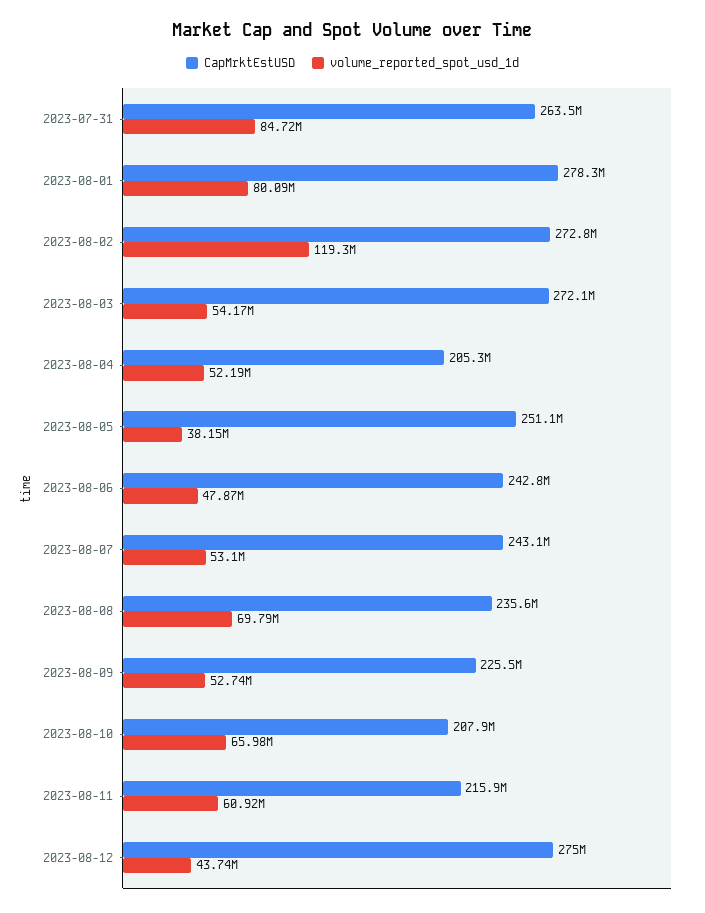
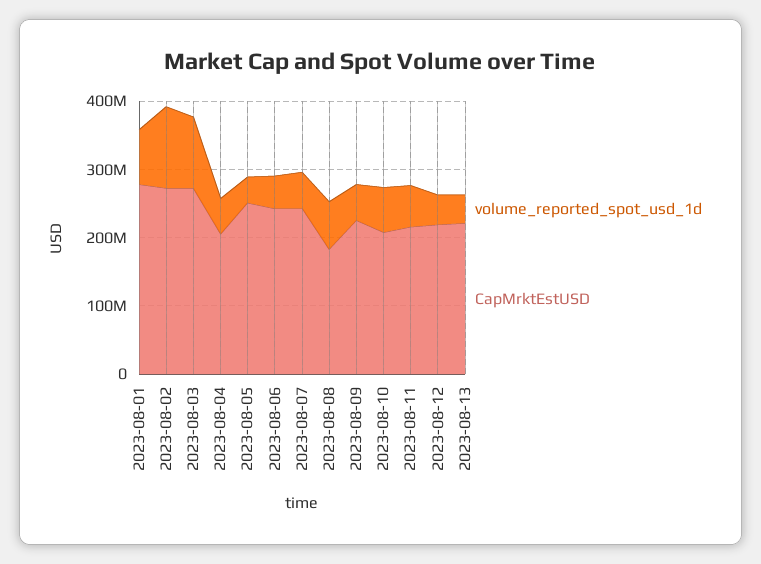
CapMrktEstUSD, 2023-07-31: 263500000 -> none
volume_reported_spot_usd_1d, 2023-07-31: 84720000 -> none
volume_reported_spot_usd_1d, 2023-08-03: 54170000 -> 100000000
CapMrktEstUSD, 2023-08-08: 235600000 -> 180000000
CapMrktEstUSD, 2023-08-12: 275000000 -> 220000000
volume_reported_spot_usd_1d, 2023-08-13: none -> 40000000
CapMrktEstUSD, 2023-08-13: none -> 220000000

